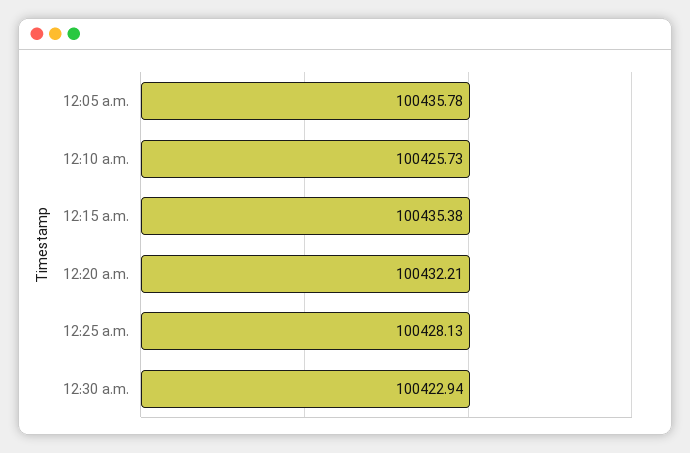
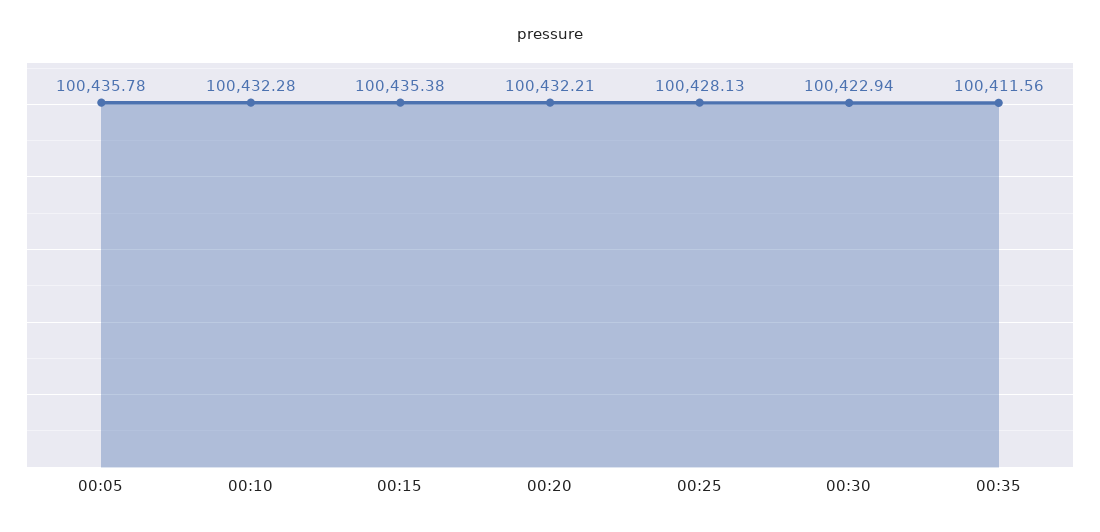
12:10 a.m.: 100425.73 -> 100432.28
00:35: none -> 100411.56

